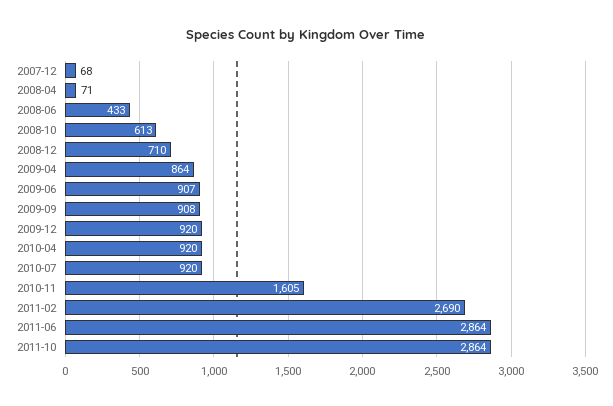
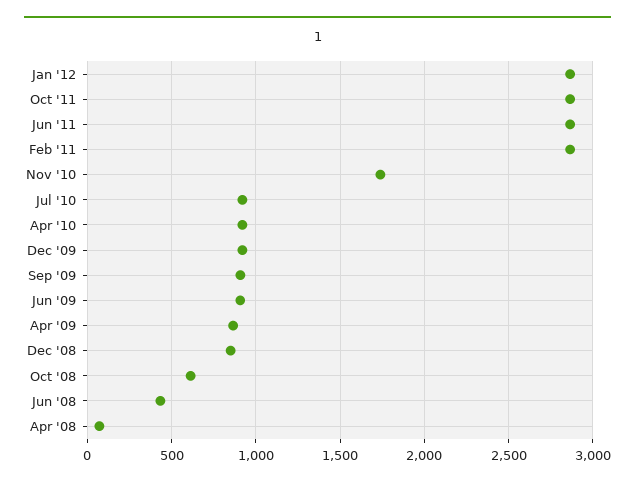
2007-12: 68 -> none
2008-12: 710 -> 850
2010-11: 1605 -> 1750
2011-02: 2690 -> 2850
Jan '12: none -> 2850

